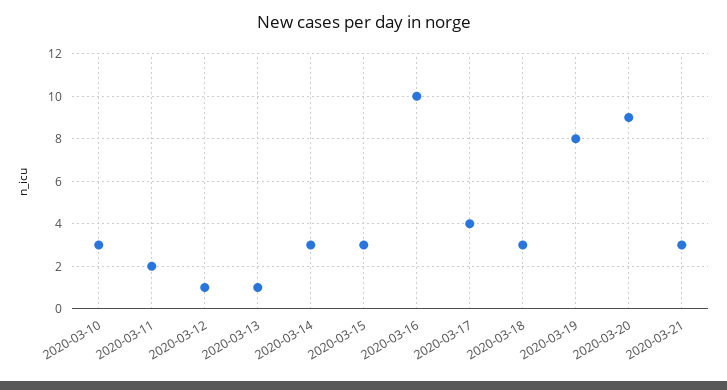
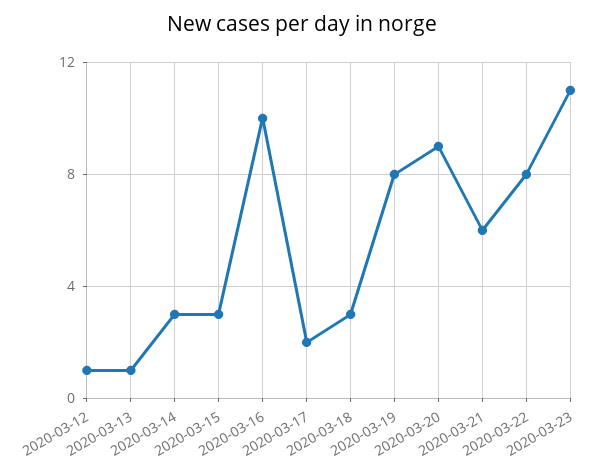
2020-03-10: 3 -> none
2020-03-11: 2 -> none
2020-03-17: 4 -> 2
2020-03-21: 3 -> 6
2020-03-22: none -> 8
2020-03-23: none -> 11

